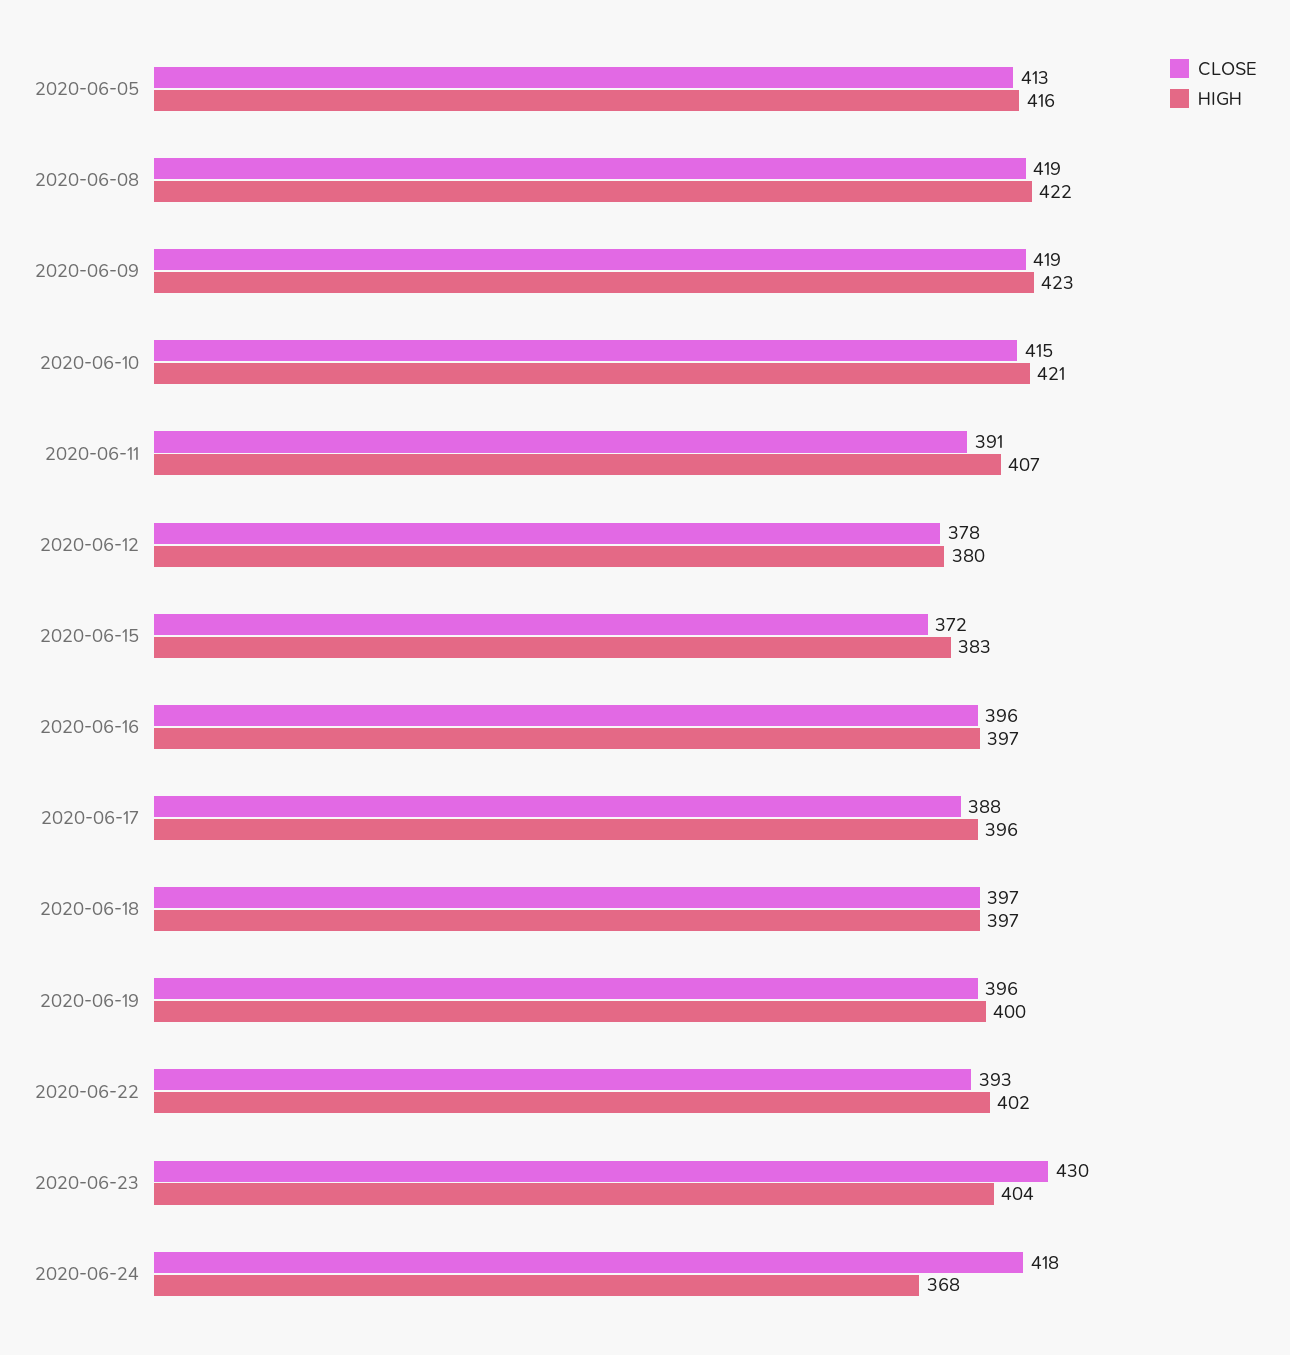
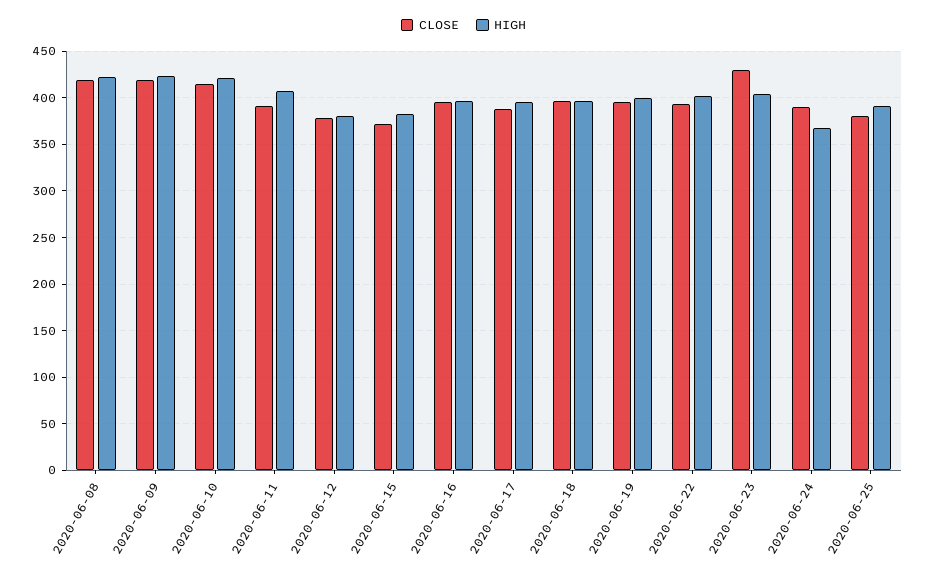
CLOSE, 2020-06-05: 413 -> none
HIGH, 2020-06-05: 416 -> none
CLOSE, 2020-06-24: 418 -> 390
CLOSE, 2020-06-25: none -> 380
HIGH, 2020-06-25: none -> 390

